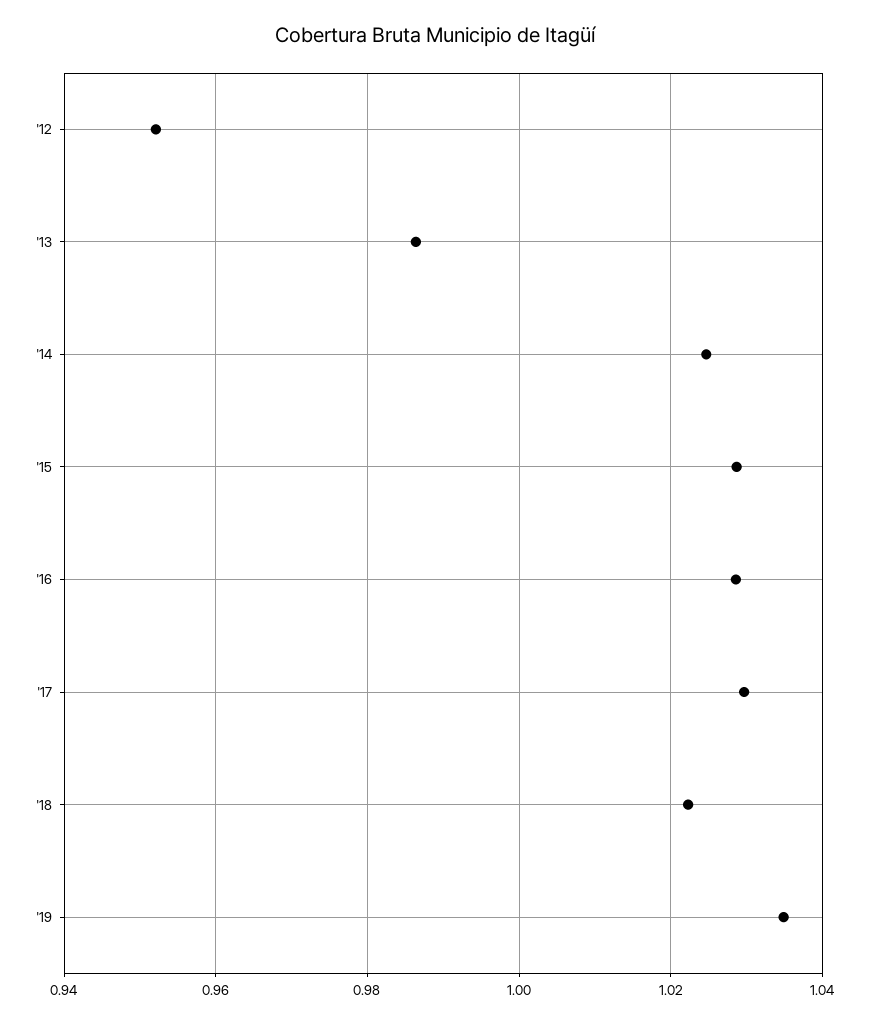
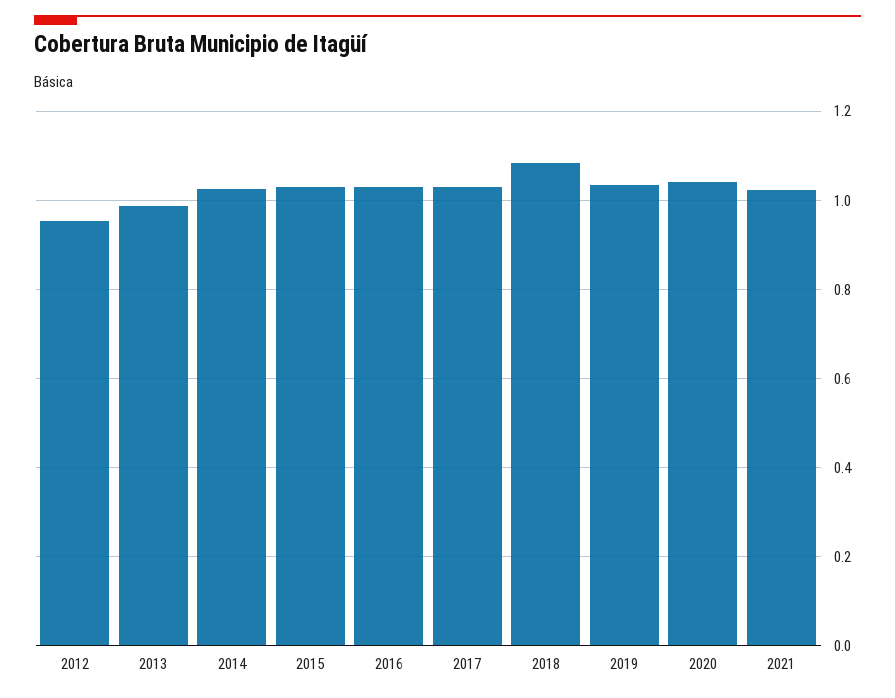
'18: 1.022 -> 1.08
2020: none -> 1.04
2021: none -> 1.02

